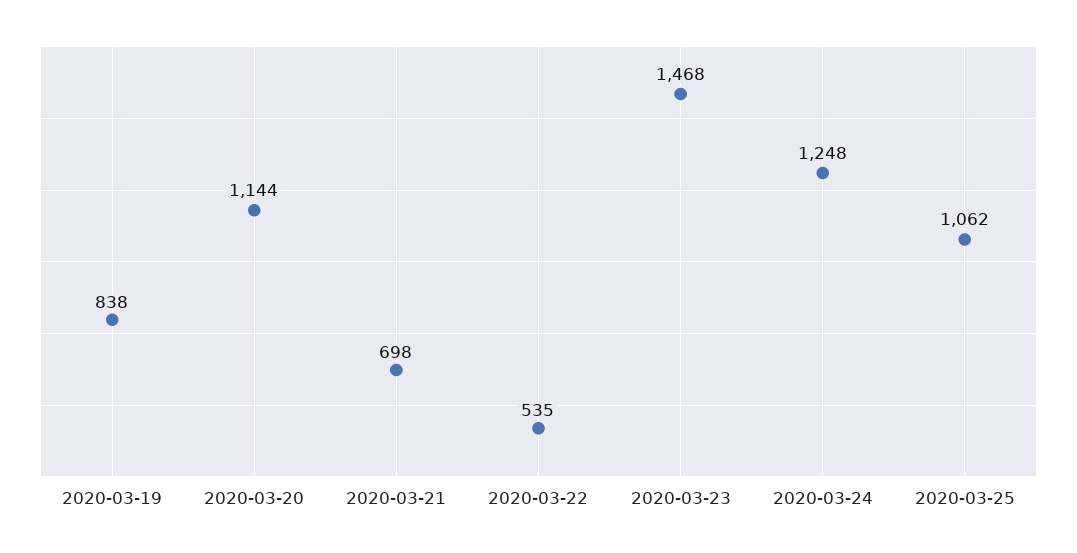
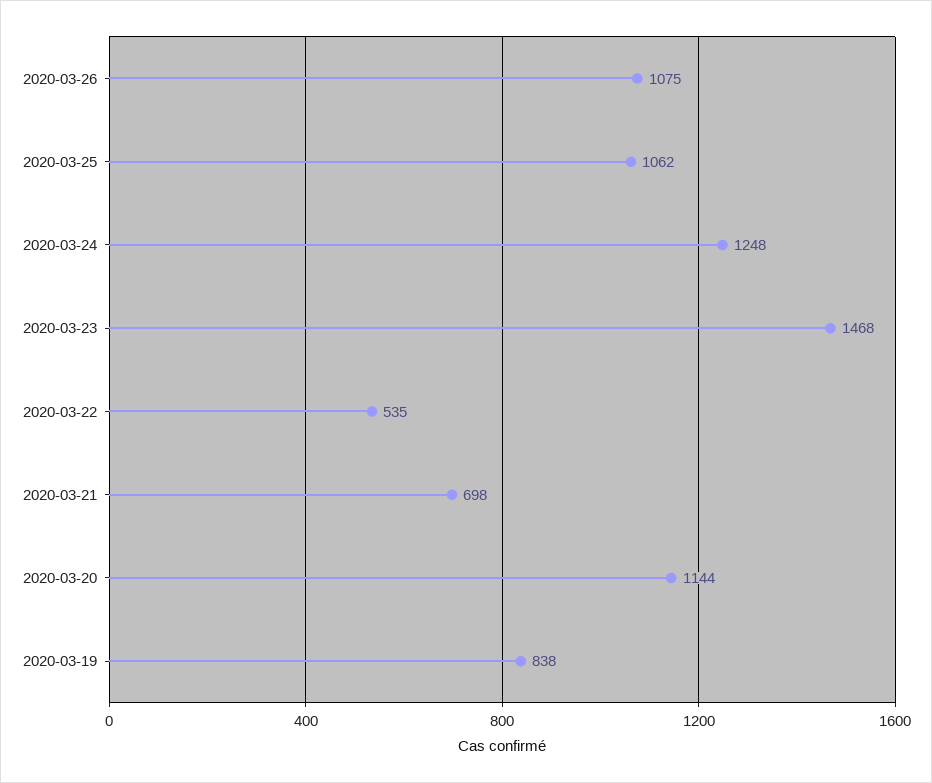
2020-03-26: none -> 1075

